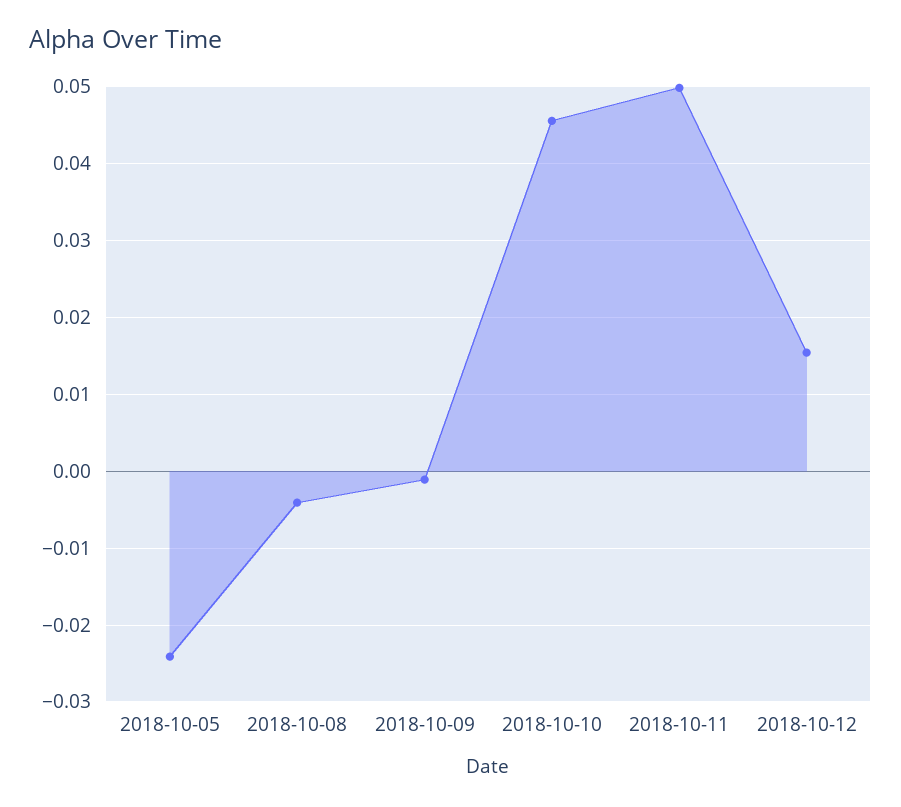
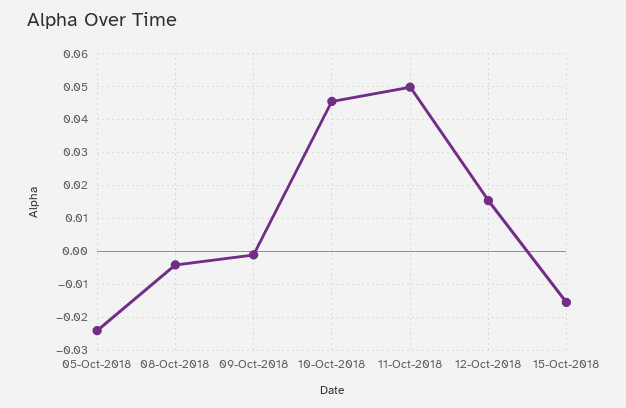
15-Oct-2018: none -> -0.016

